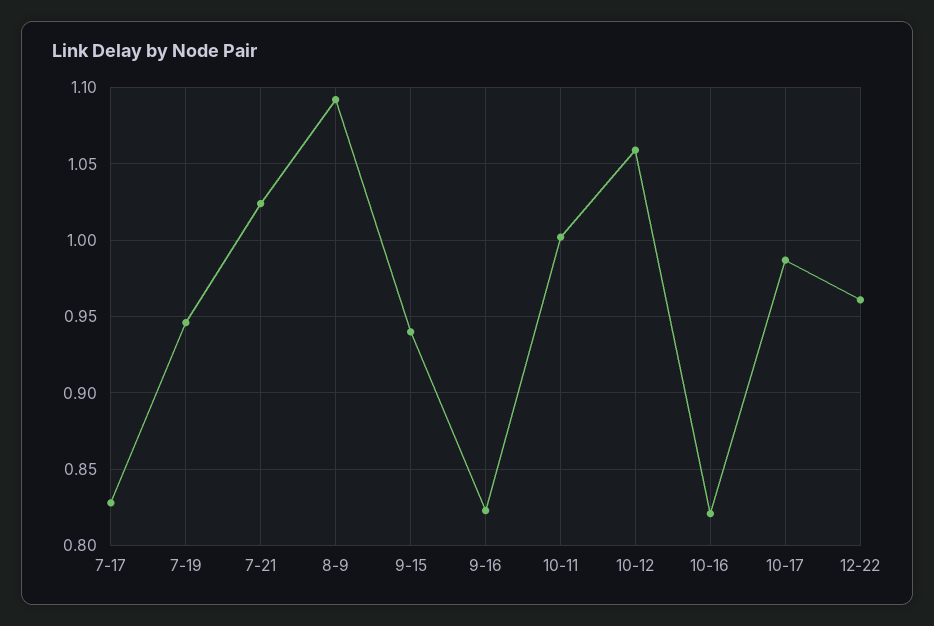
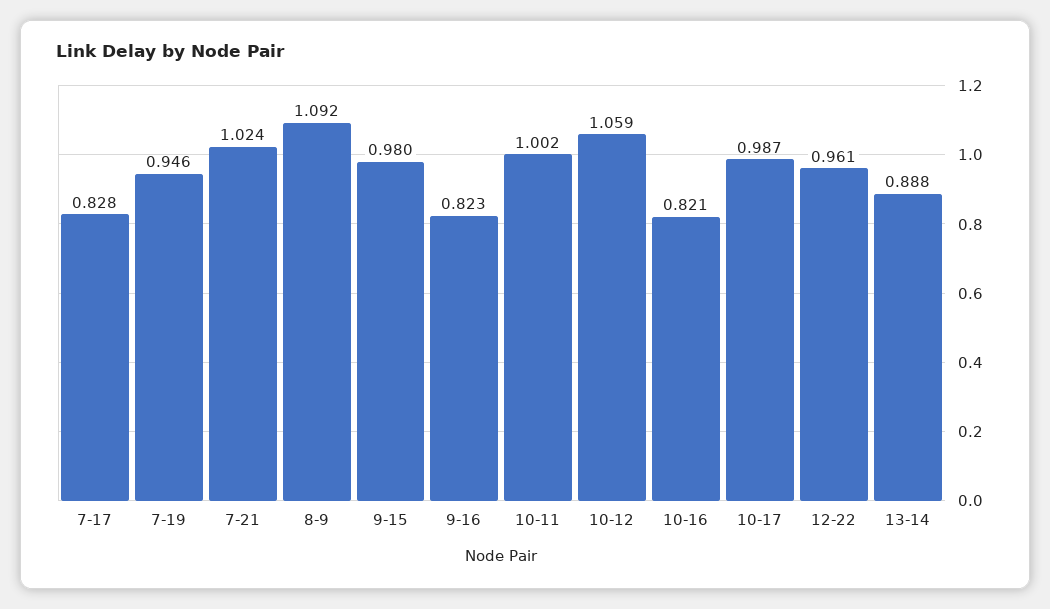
9-15: 0.94 -> 0.98
13-14: none -> 0.888

